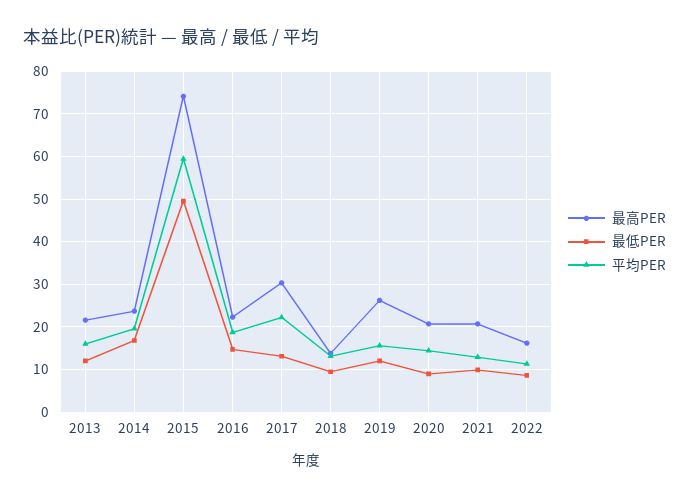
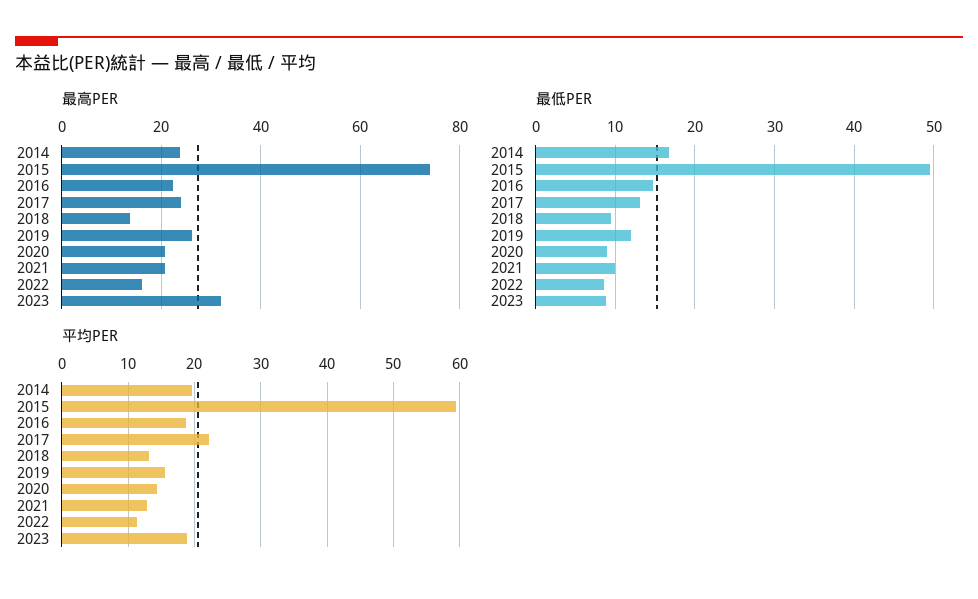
最高PER, 2013: 22 -> none
最低PER, 2013: 12 -> none
平均PER, 2013: 16 -> none
最高PER, 2017: 30 -> 24
最高PER, 2023: none -> 32
最低PER, 2023: none -> 9
平均PER, 2023: none -> 19

